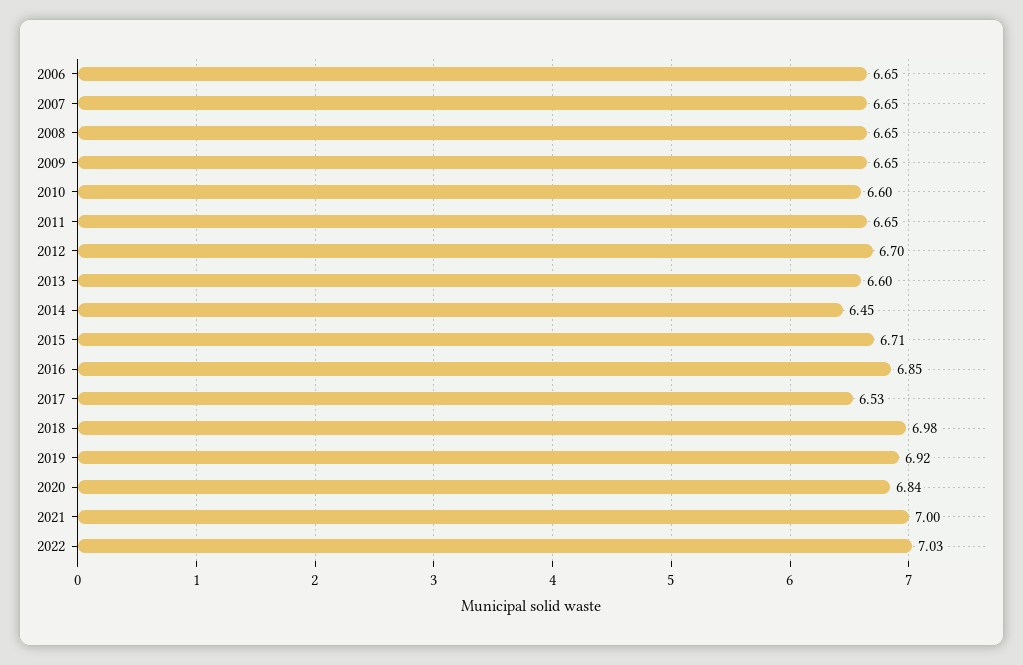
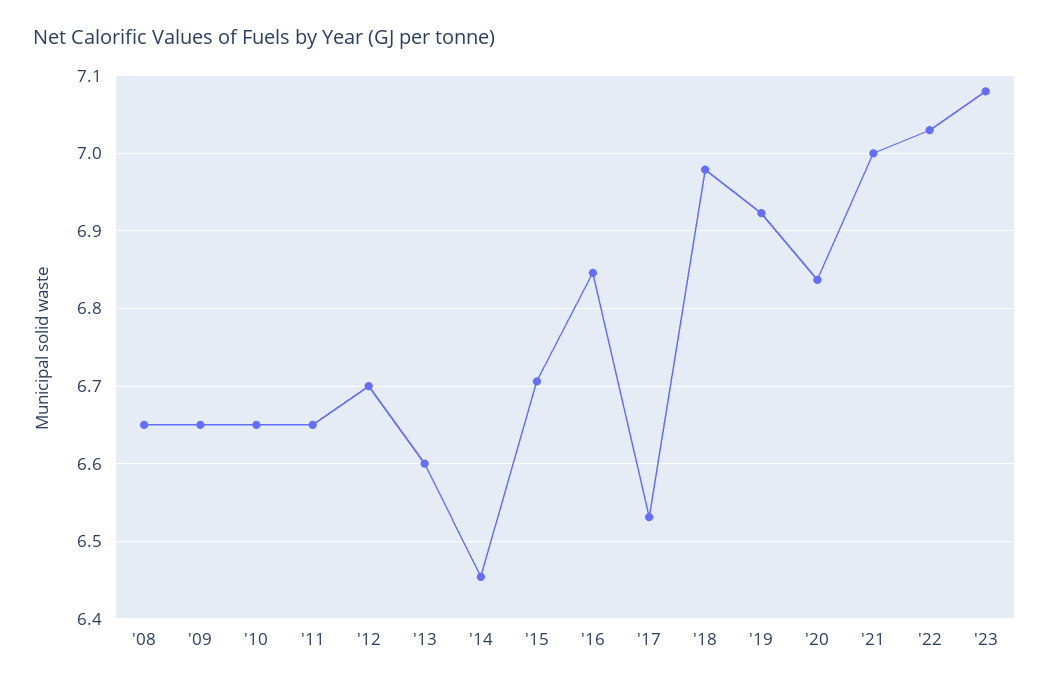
2006: 6.65 -> none
2007: 6.65 -> none
2010: 6.6 -> 6.65
'23: none -> 7.08

